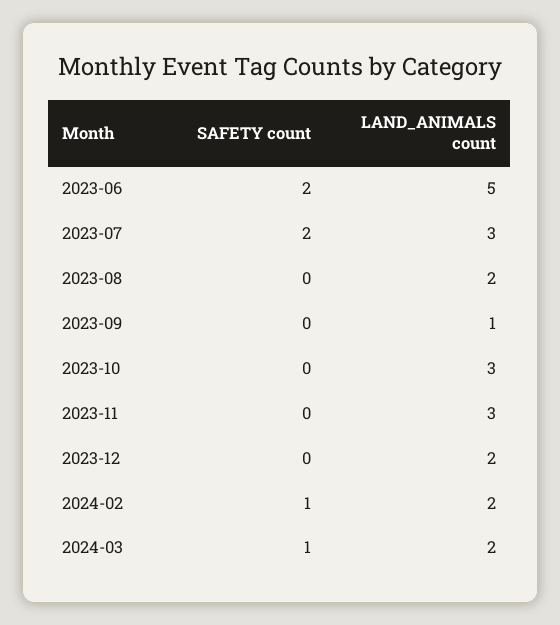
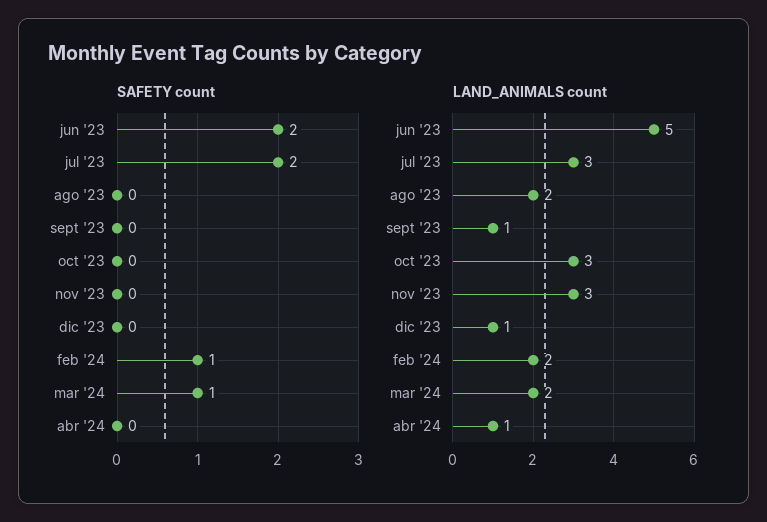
LAND_ANIMALS count, 2023-12: 2 -> 1
SAFETY count, abr '24: none -> 0
LAND_ANIMALS count, abr '24: none -> 1

